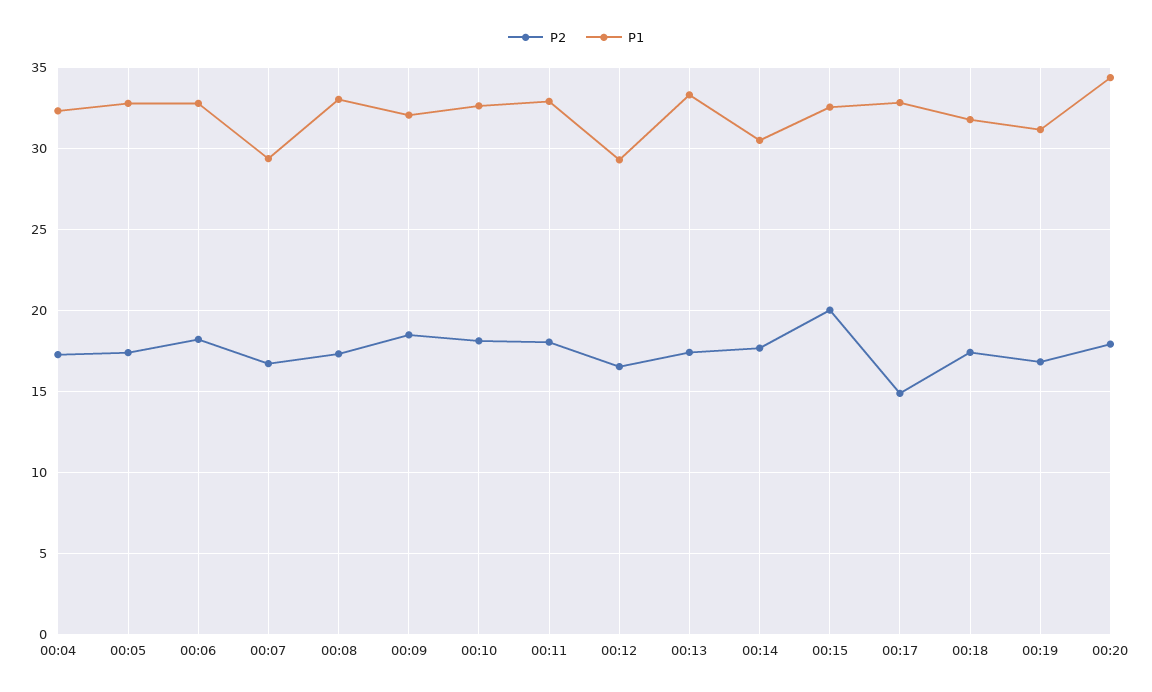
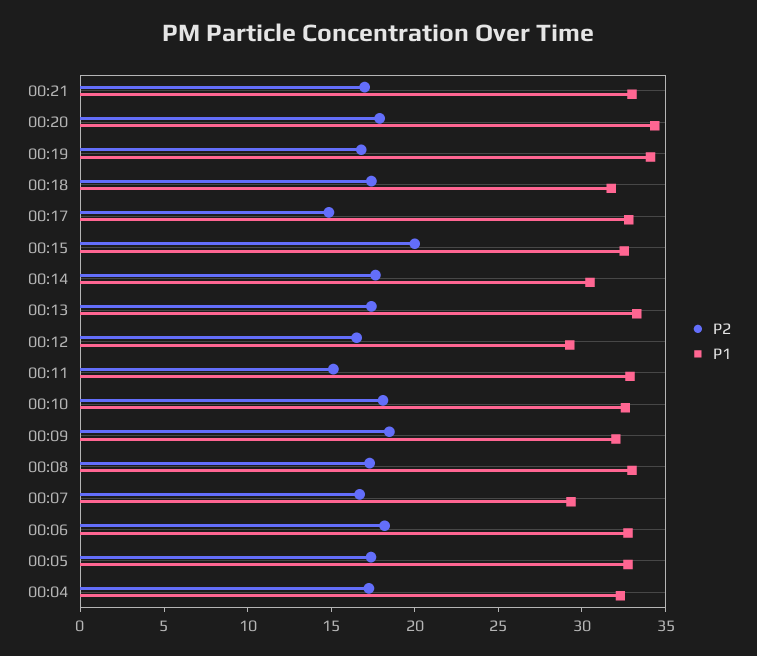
P2, 00:11: 18 -> 15
P1, 00:19: 31 -> 34
P2, 00:21: none -> 17
P1, 00:21: none -> 33

